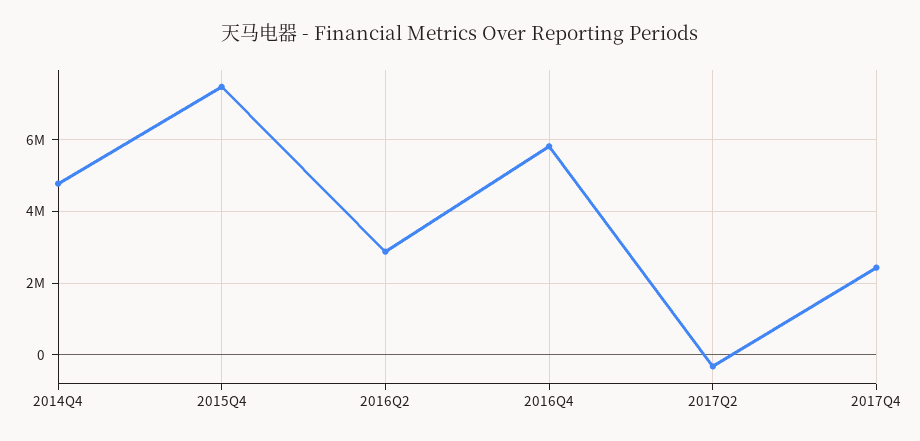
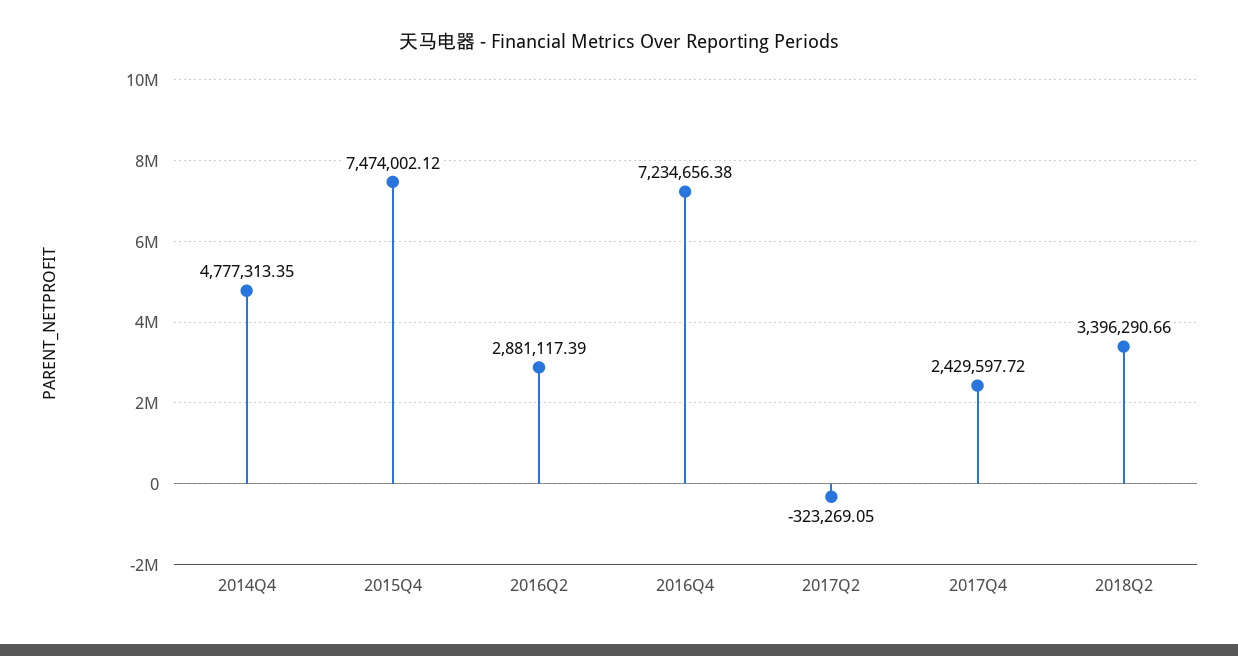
2016Q4: 5800000 -> 7234656.38
2018Q2: none -> 3396290.66

